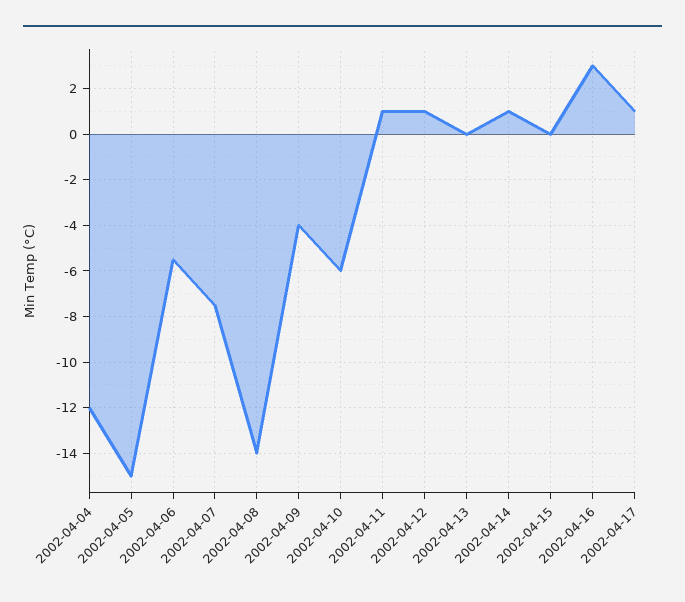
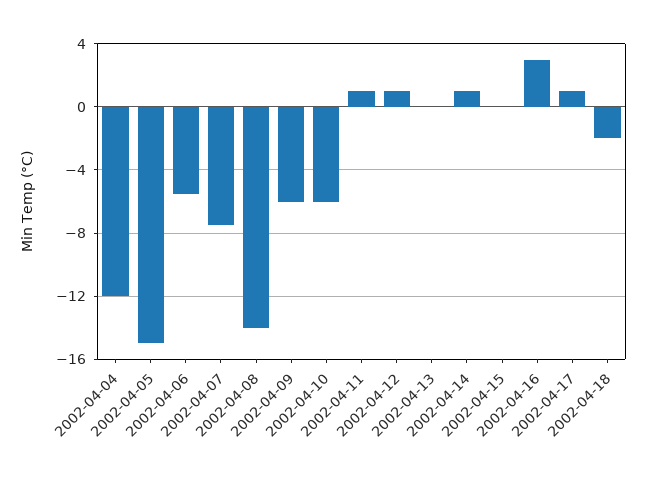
2002-04-09: -4 -> -6
2002-04-18: none -> -2

